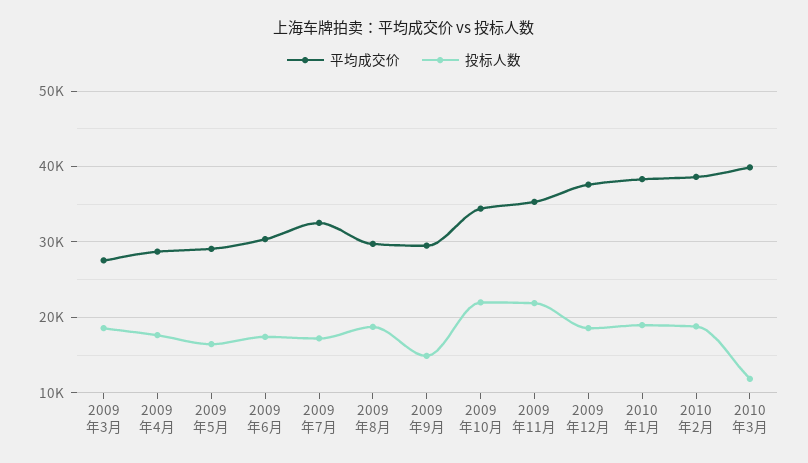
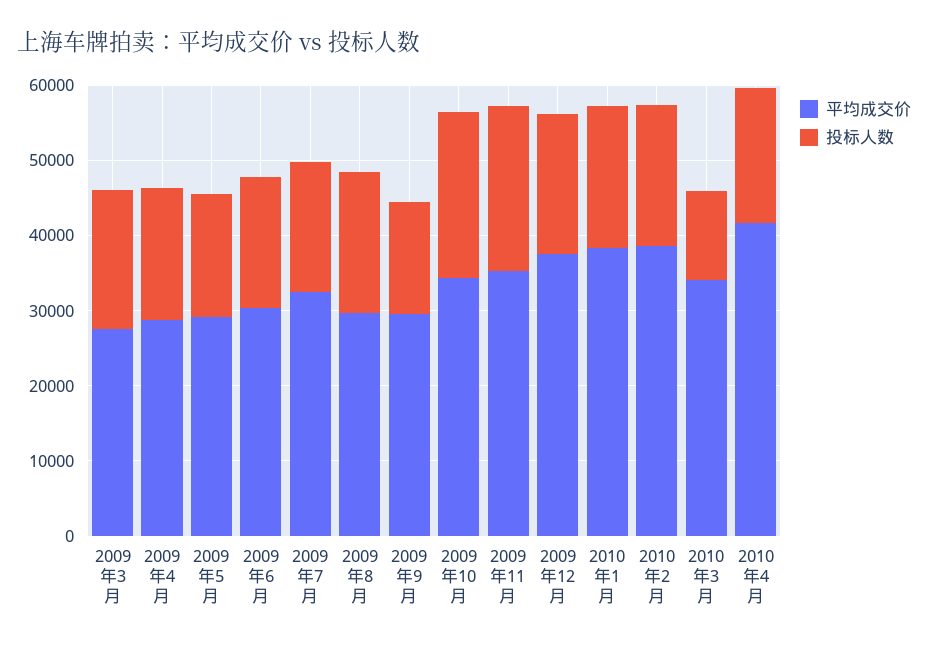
平均成交价, 2010年3月: 40000 -> 34000
平均成交价, 2010年4月: none -> 42000
投标人数, 2010年4月: none -> 18000

